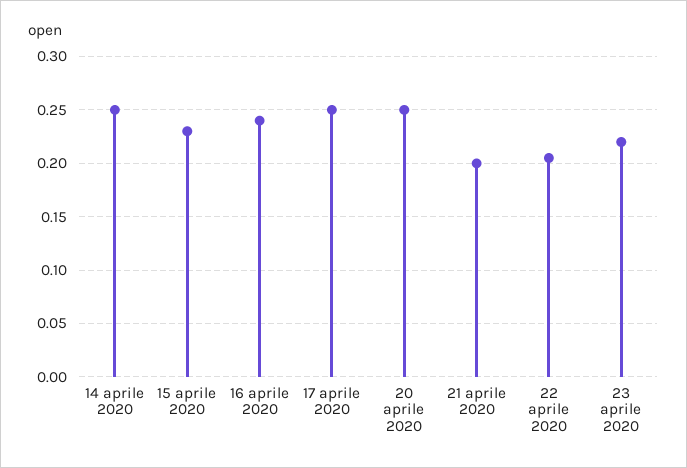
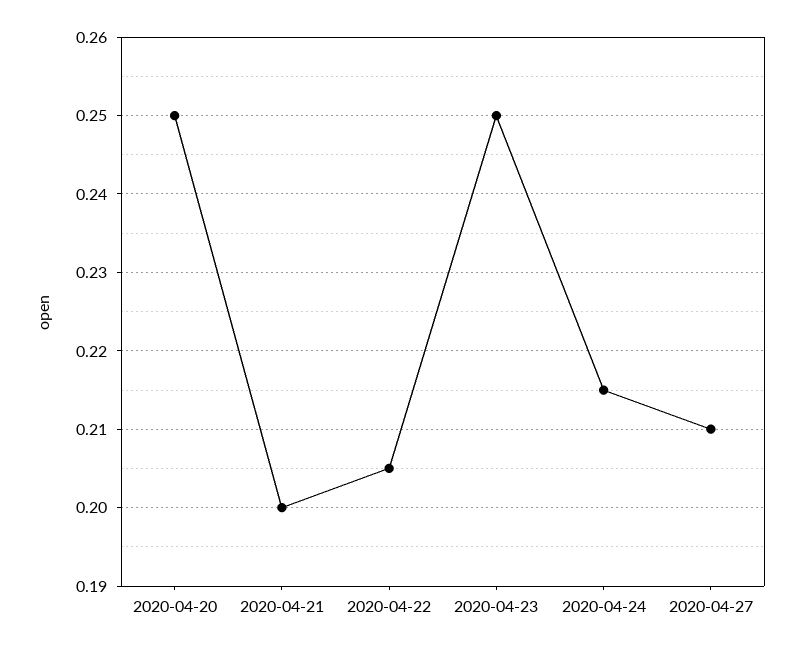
14 aprile 2020: 0.25 -> none
15 aprile 2020: 0.23 -> none
16 aprile 2020: 0.24 -> none
17 aprile 2020: 0.25 -> none
23 aprile 2020: 0.22 -> 0.25
2020-04-24: none -> 0.215
2020-04-27: none -> 0.21

